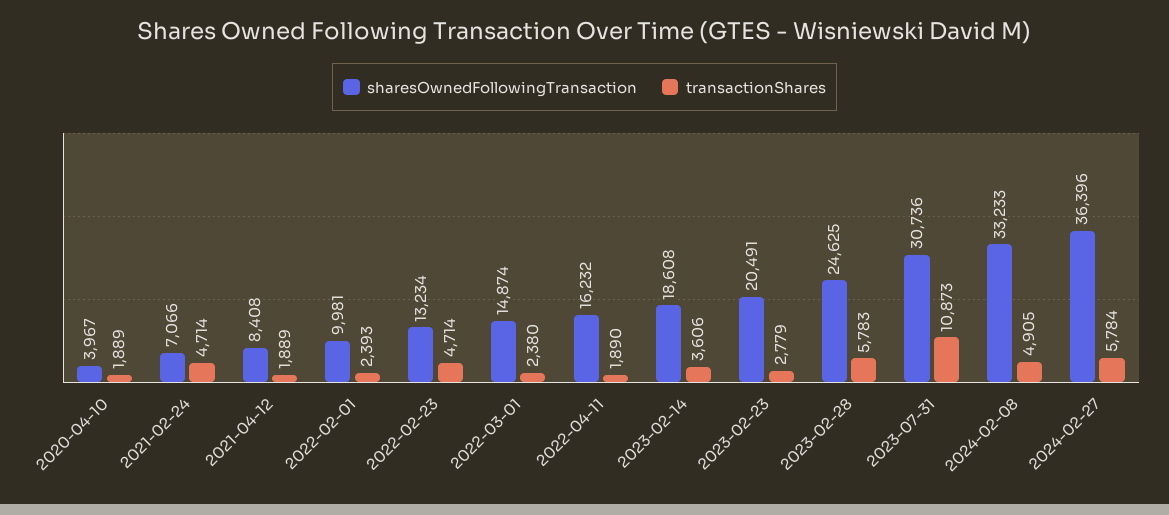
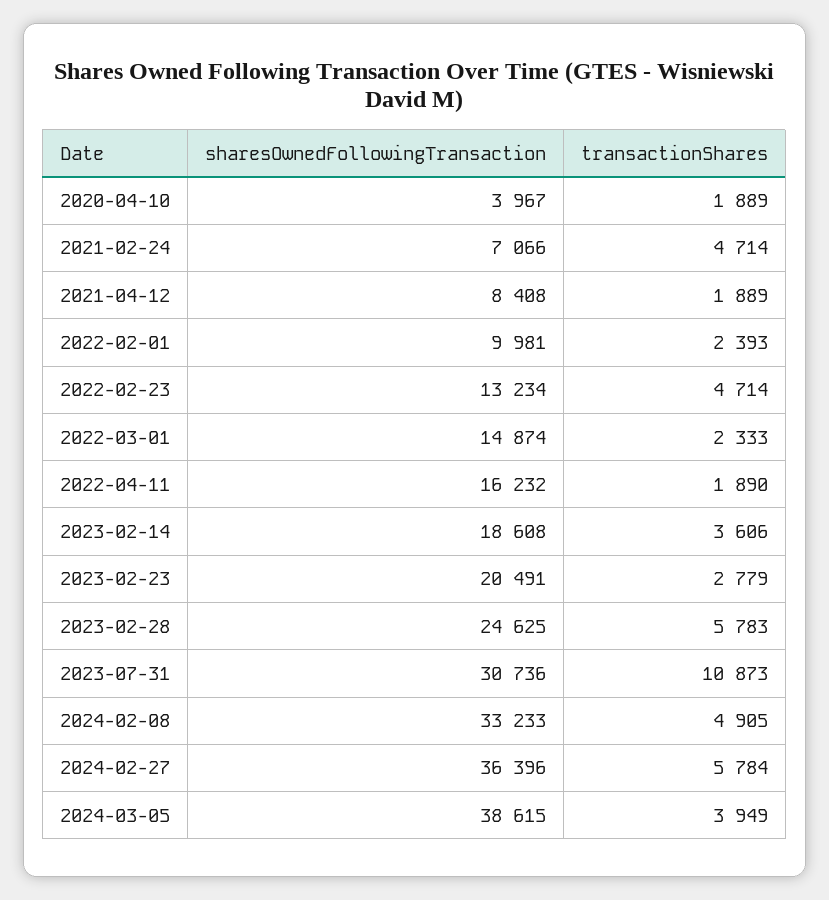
transactionShares, 2022-03-01: 2380 -> 2333
sharesOwnedFollowingTransaction, 2024-03-05: none -> 38615
transactionShares, 2024-03-05: none -> 3949

